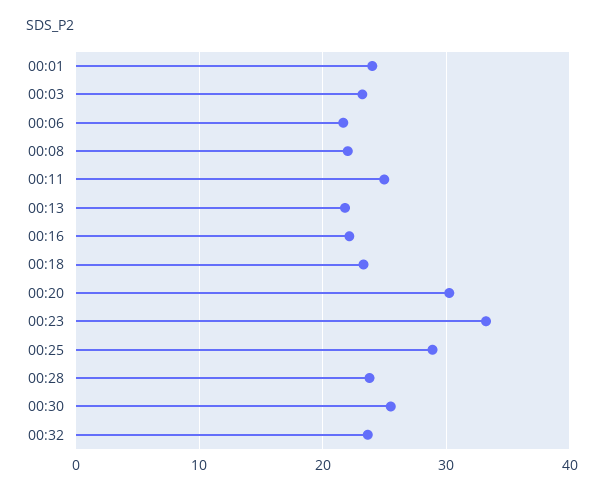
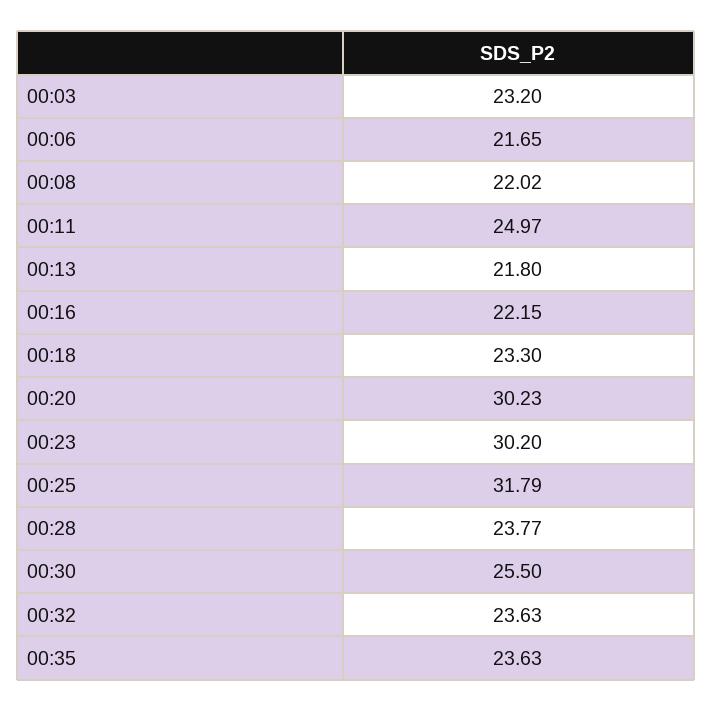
00:01: 24 -> none
00:23: 33 -> 30.2
00:25: 29 -> 31.79
00:35: none -> 23.63

